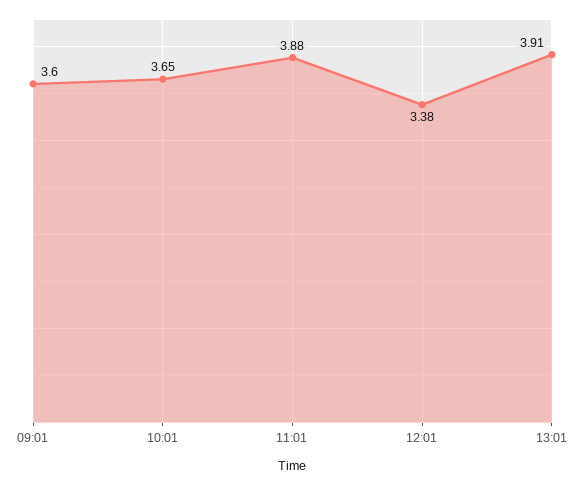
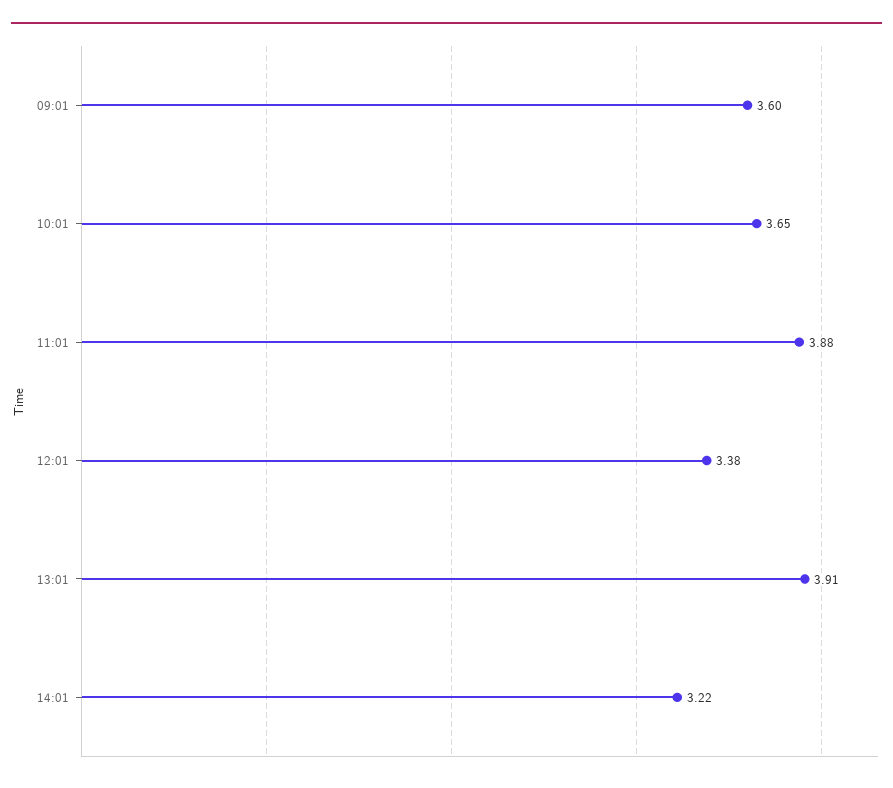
14:01: none -> 3.22

